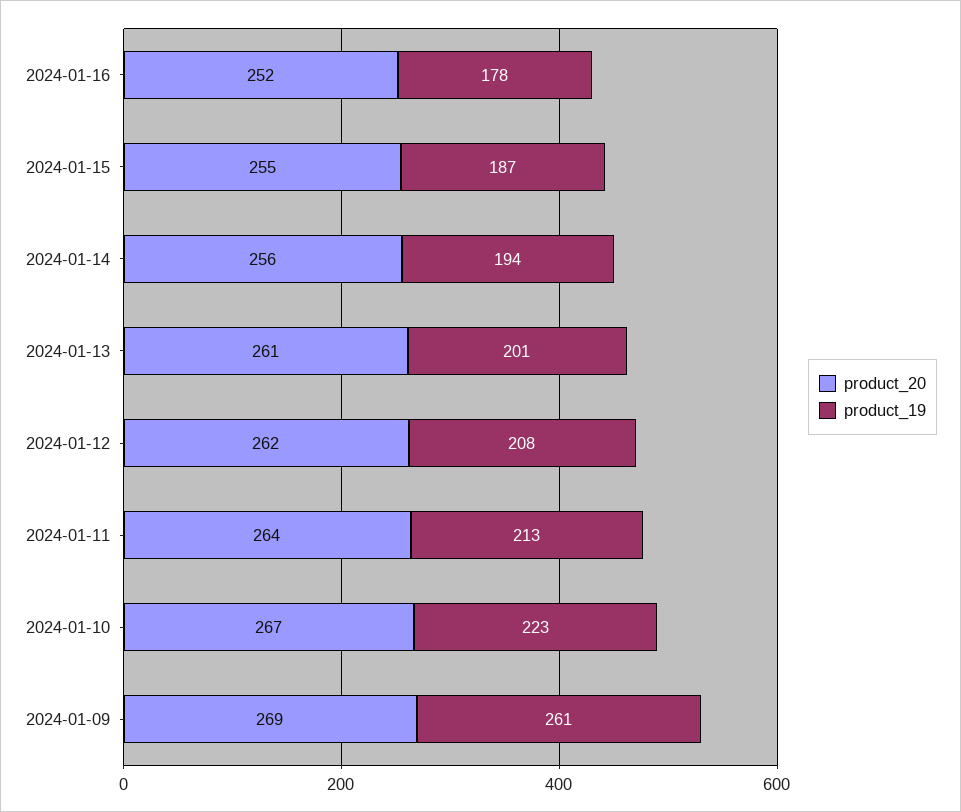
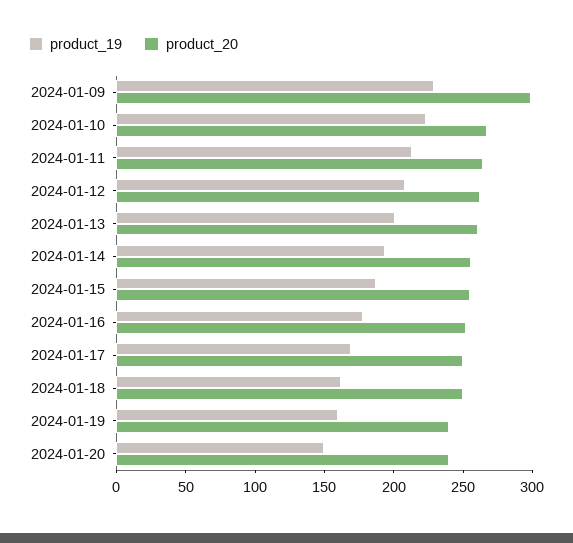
product_20, 2024-01-09: 269 -> 300
product_19, 2024-01-09: 261 -> 230
product_19, 2024-01-17: none -> 170
product_20, 2024-01-17: none -> 250
product_19, 2024-01-18: none -> 160
product_20, 2024-01-18: none -> 250
product_19, 2024-01-19: none -> 160
product_20, 2024-01-19: none -> 240
product_19, 2024-01-20: none -> 150
product_20, 2024-01-20: none -> 240

